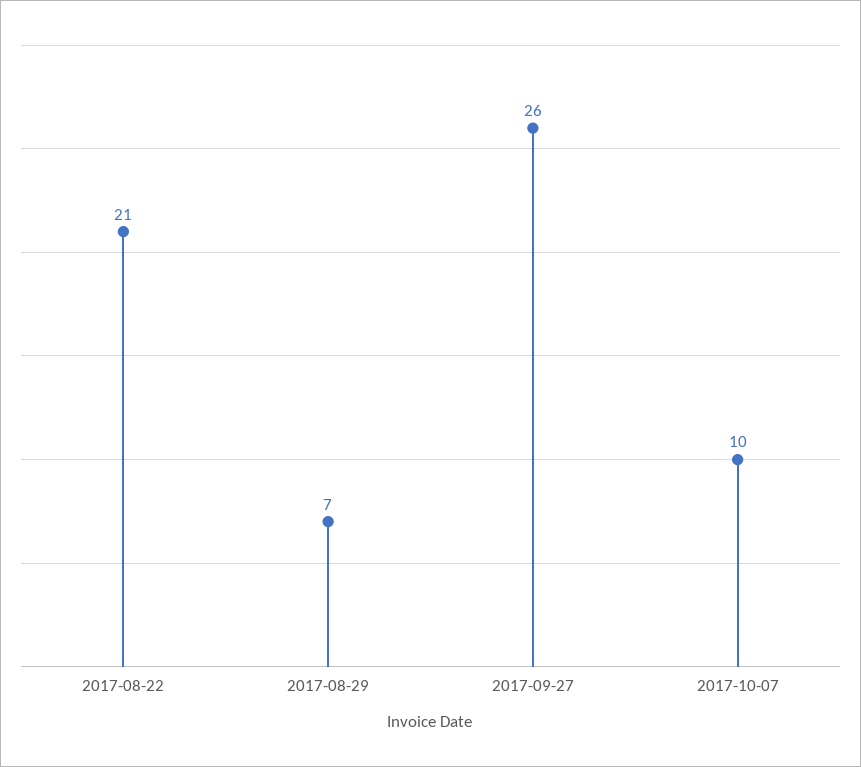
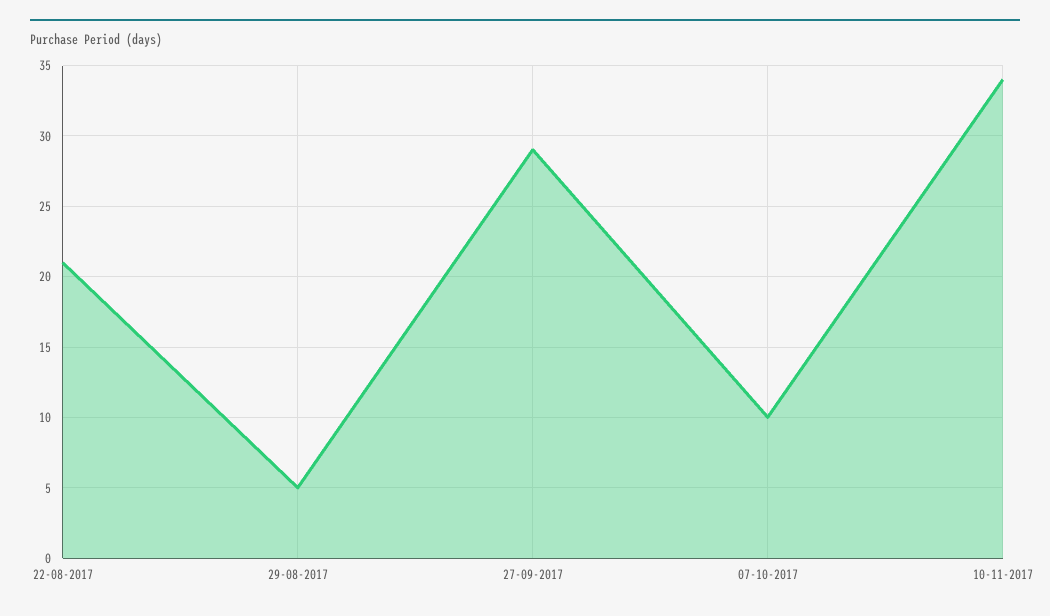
2017-08-29: 7 -> 5
2017-09-27: 26 -> 29
10-11-2017: none -> 34

